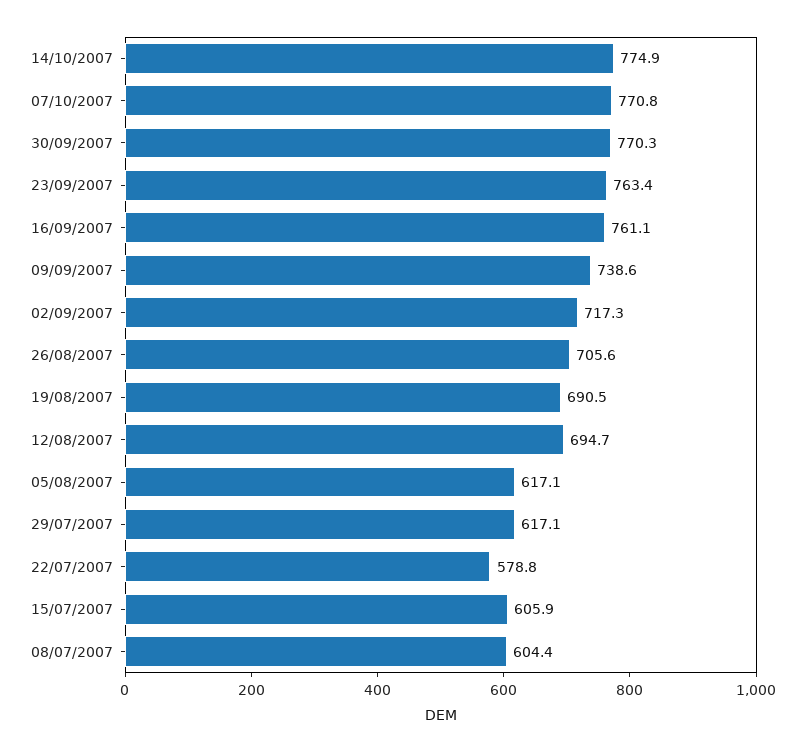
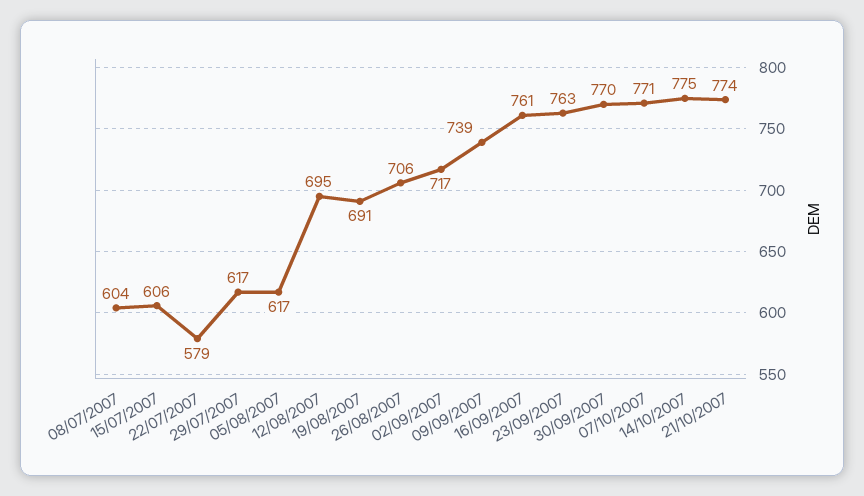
21/10/2007: none -> 774

